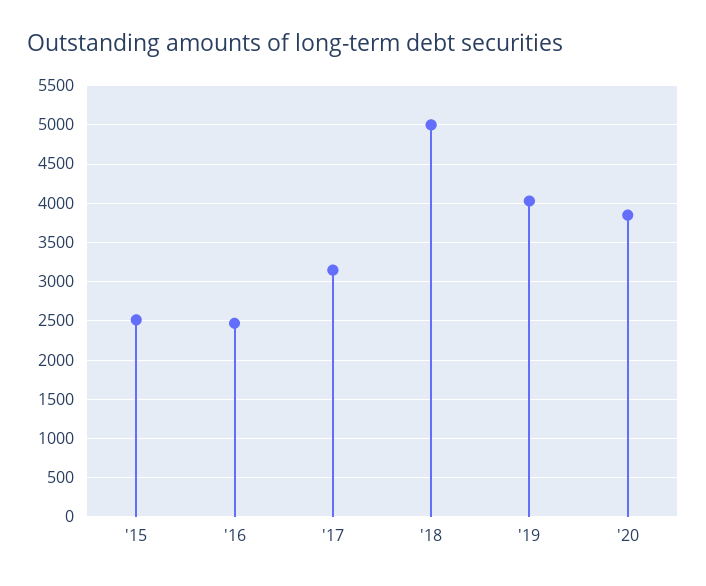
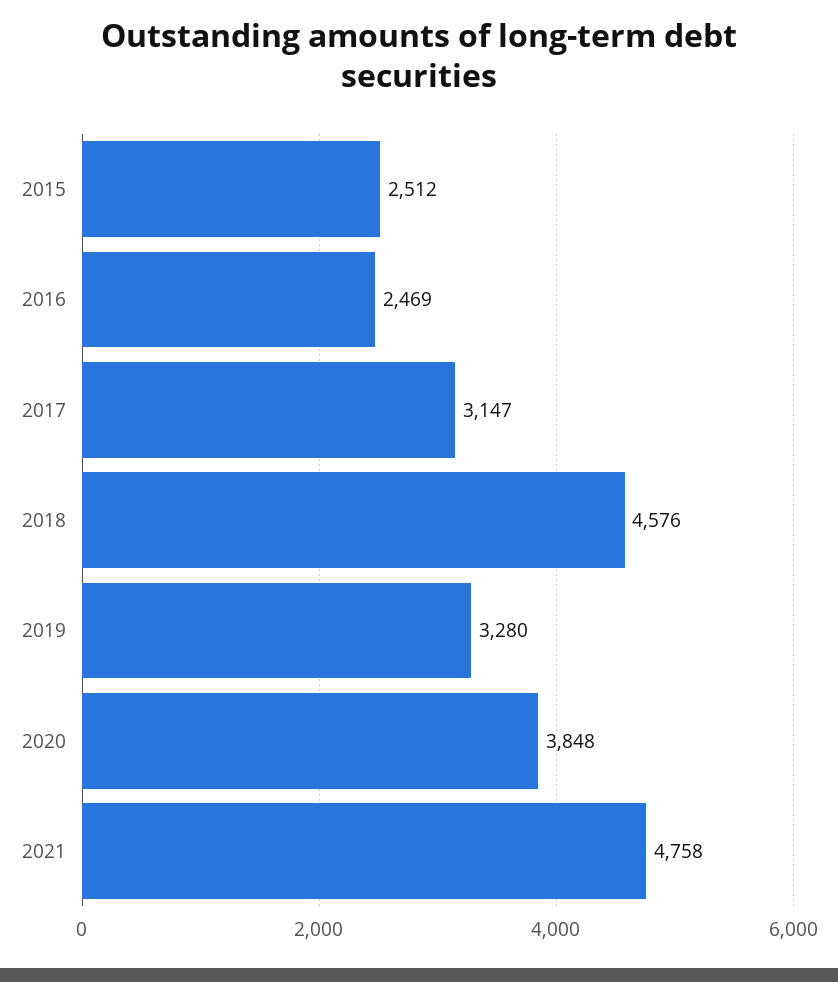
'18: 5000 -> 4576
'19: 4000 -> 3280
2021: none -> 4758

